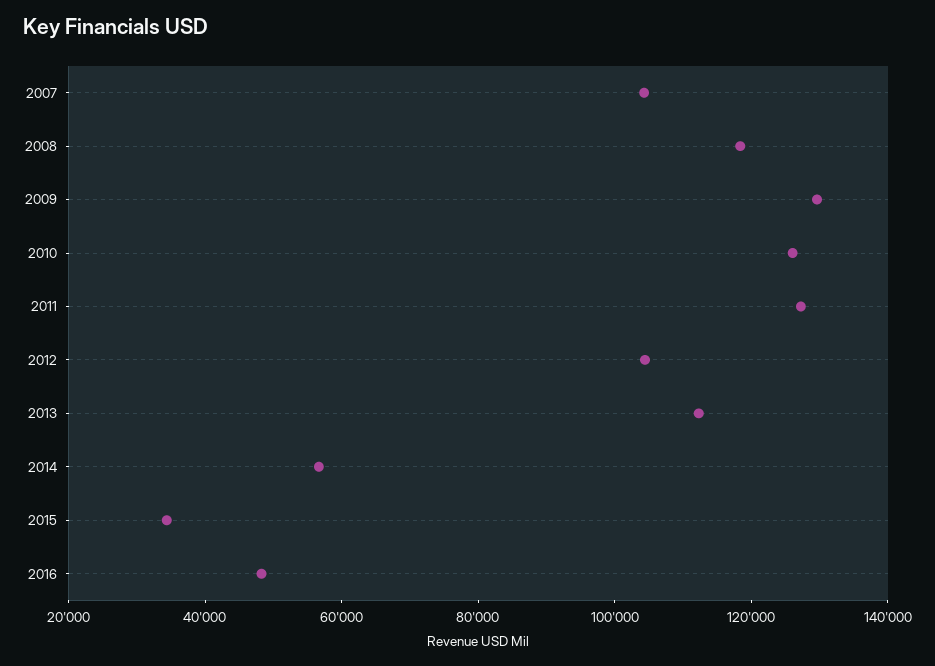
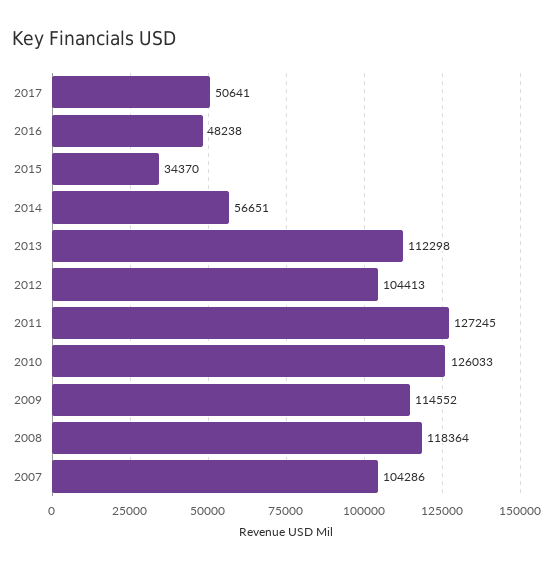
2009: 130000 -> 114552
2017: none -> 50641

